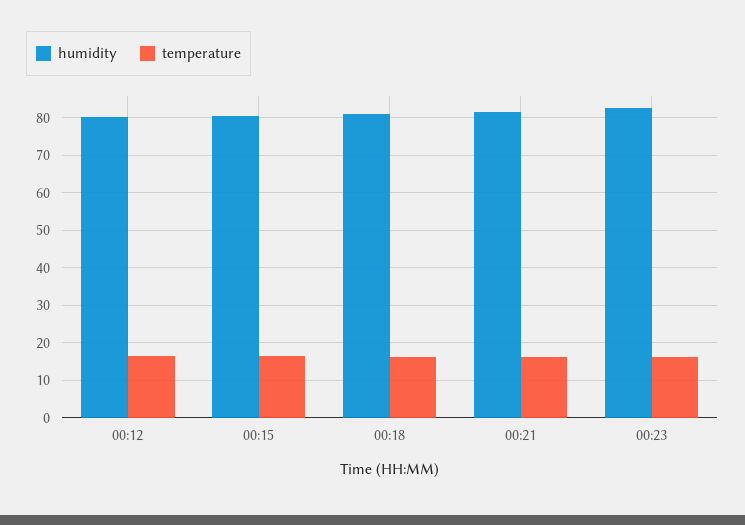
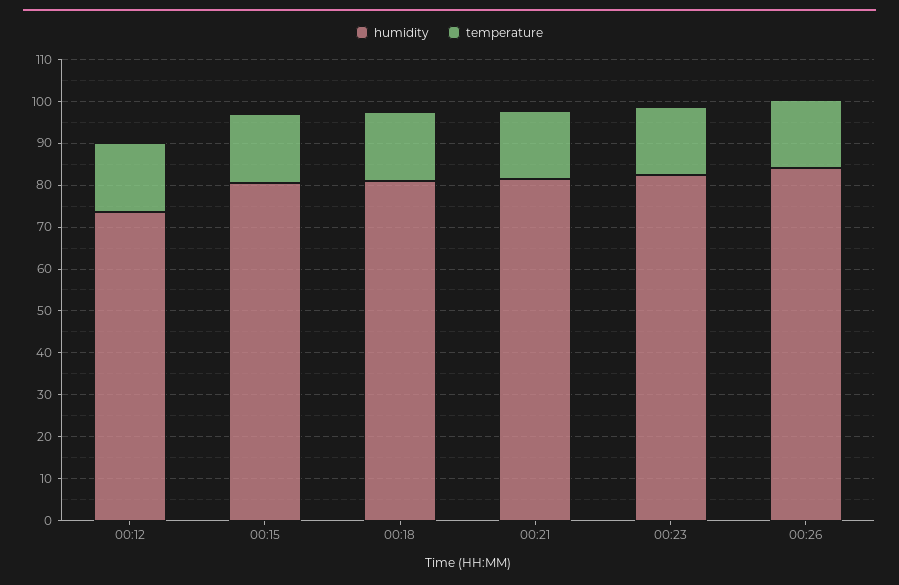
humidity, 00:12: 80 -> 74
humidity, 00:26: none -> 84
temperature, 00:26: none -> 16

